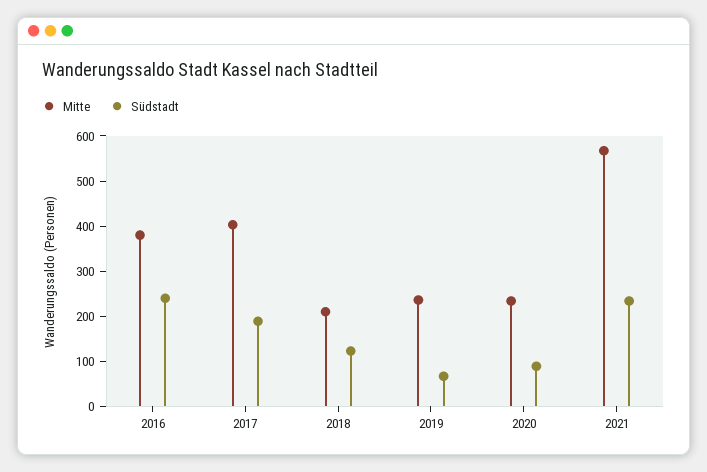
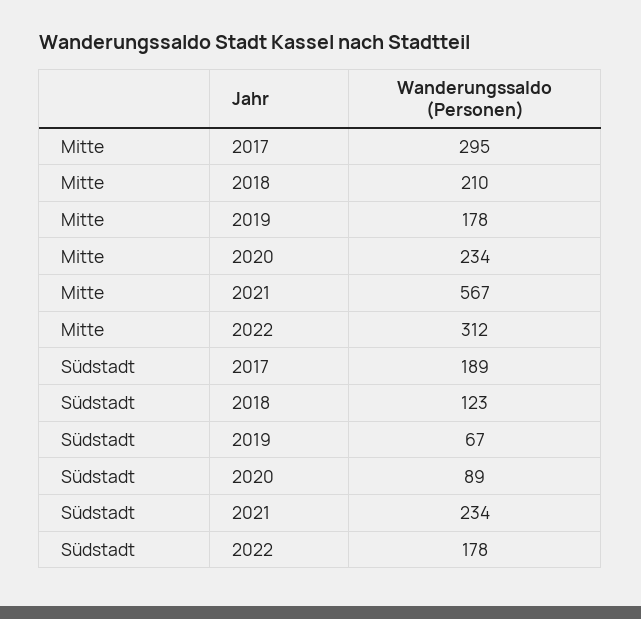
Mitte, 2016: 380 -> none
Südstadt, 2016: 240 -> none
Mitte, 2017: 400 -> 295
Mitte, 2019: 240 -> 178
Mitte, 2022: none -> 312
Südstadt, 2022: none -> 178

